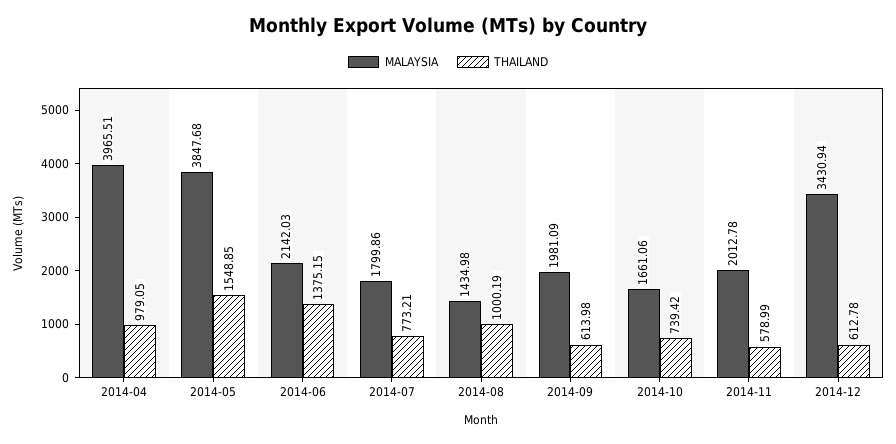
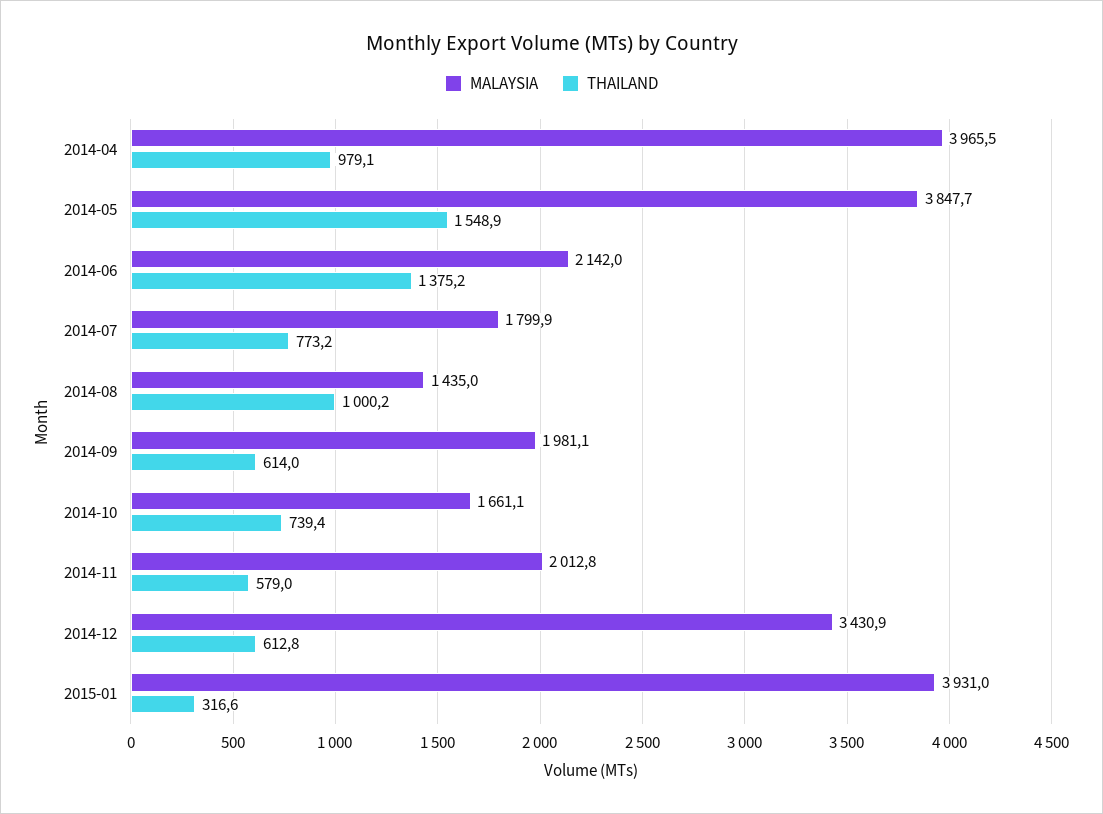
MALAYSIA, 2015-01: none -> 3931
THAILAND, 2015-01: none -> 316.6

